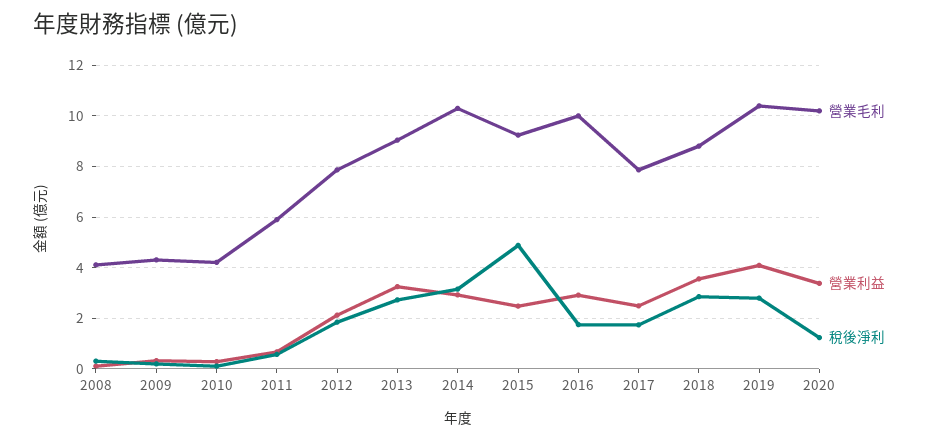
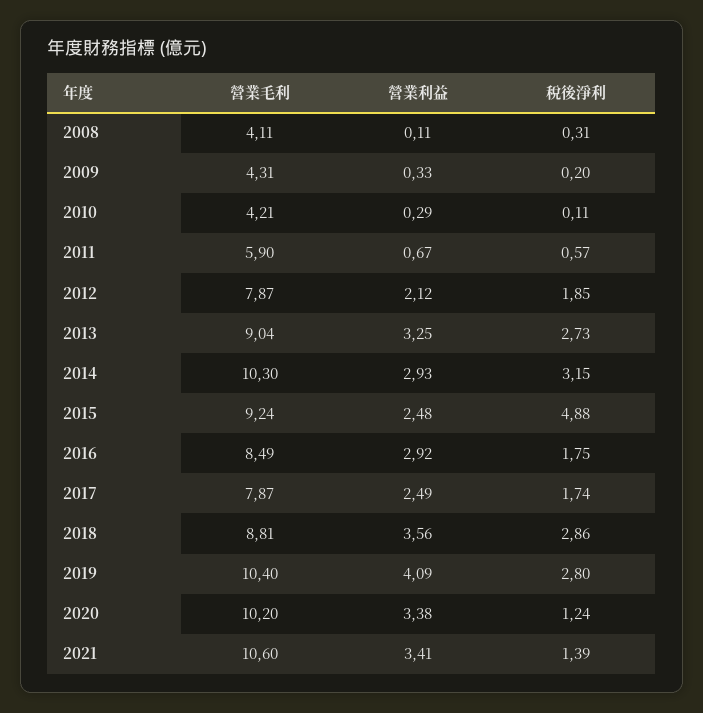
營業毛利, 2016: 10 -> 8.49
營業毛利, 2021: none -> 10.6
營業利益, 2021: none -> 3.41
稅後淨利, 2021: none -> 1.39

